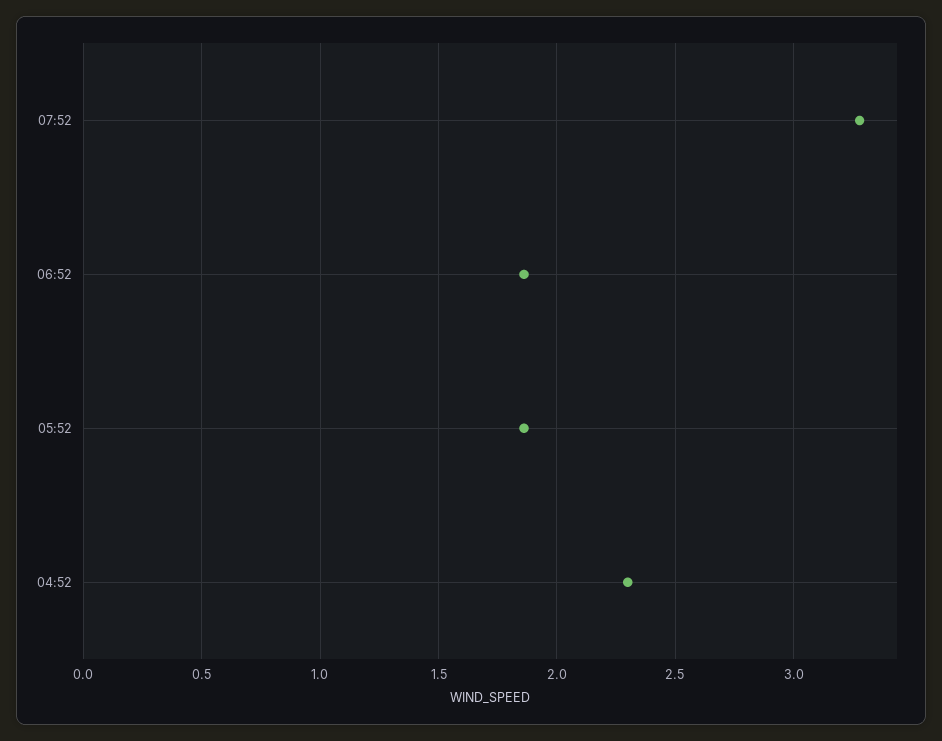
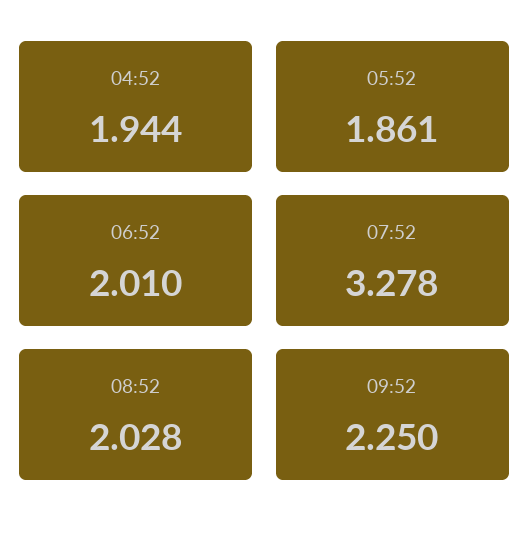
06:52: 1.85 -> 2.01
04:52: 2.3 -> 1.944
08:52: none -> 2.028
09:52: none -> 2.25

